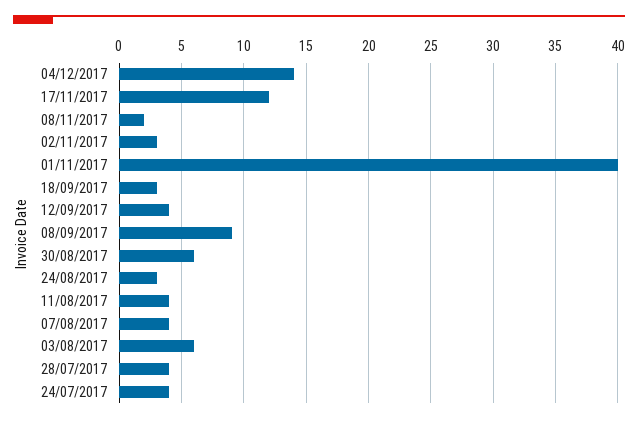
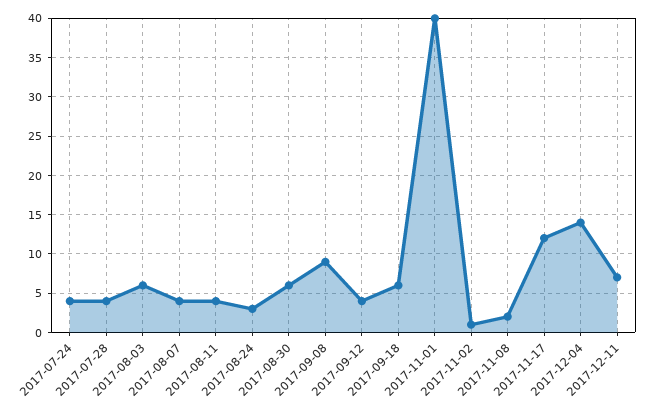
02/11/2017: 3 -> 1
18/09/2017: 3 -> 6
2017-12-11: none -> 7

